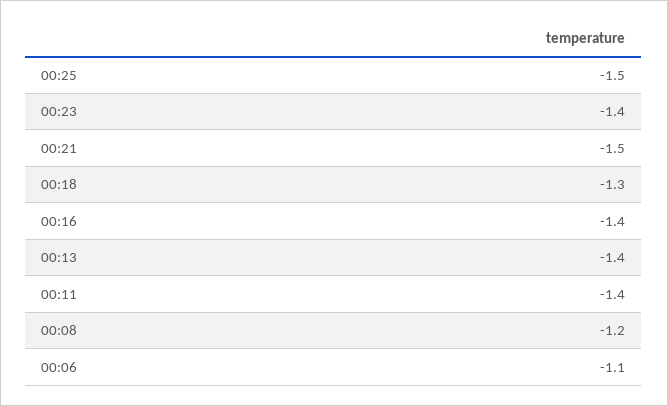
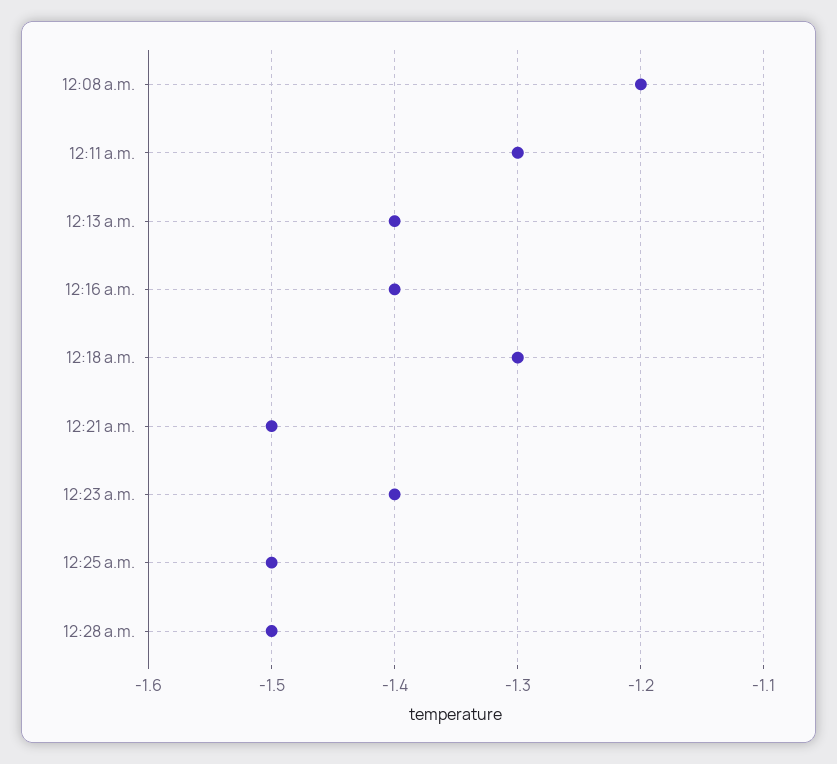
00:11: -1.4 -> -1.3
00:06: -1.1 -> none
12:28 a.m.: none -> -1.5

